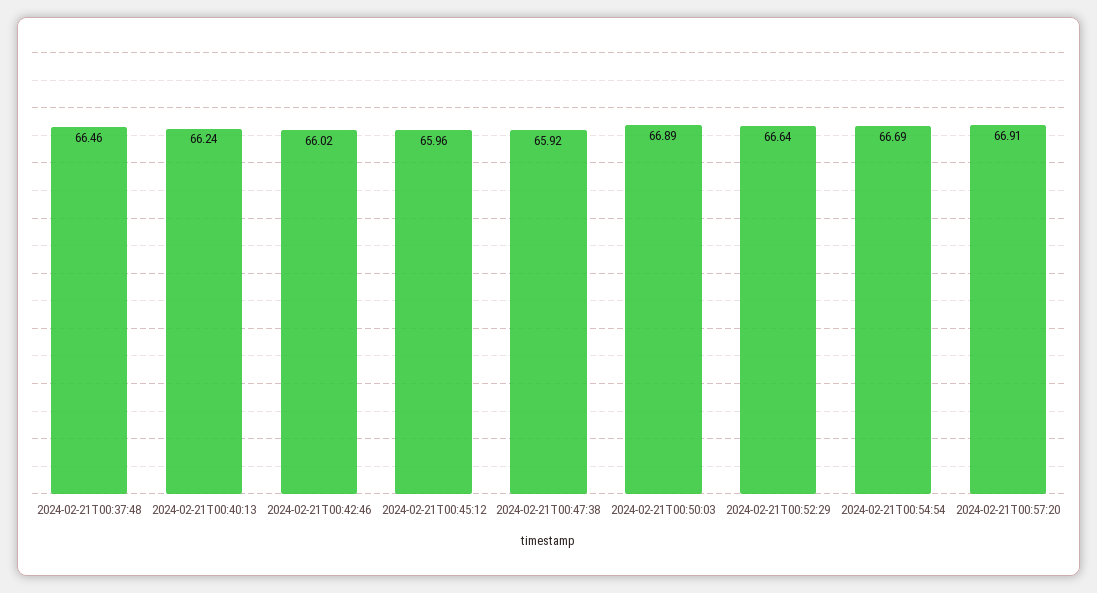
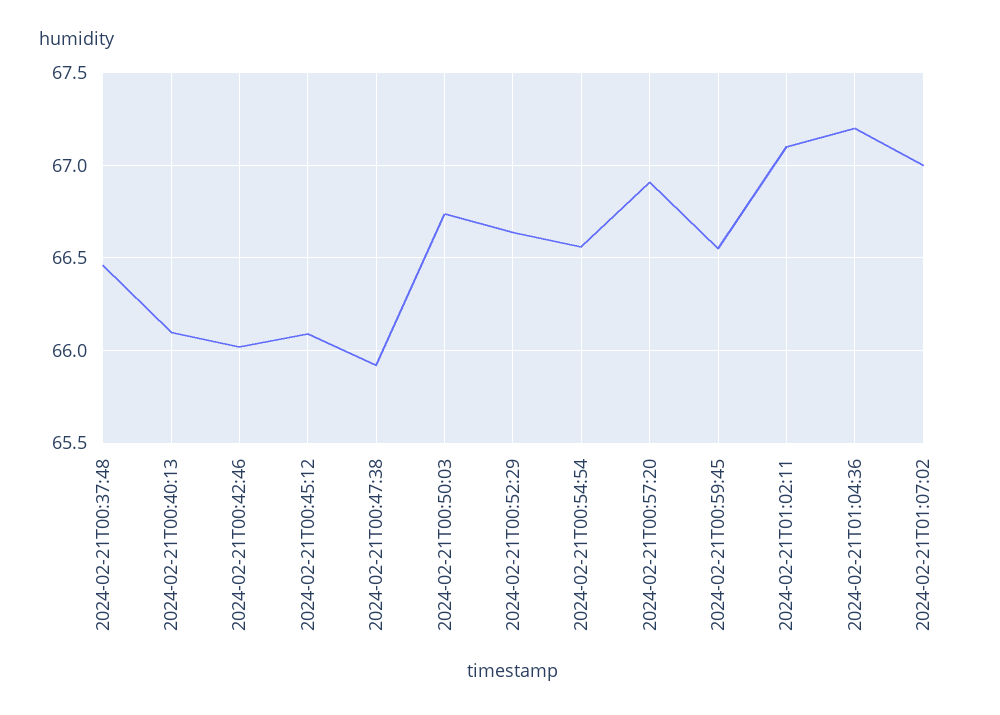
2024-02-21T00:40:13: 66.24 -> 66.1
2024-02-21T00:45:12: 65.96 -> 66.1
2024-02-21T00:50:03: 66.89 -> 66.75
2024-02-21T00:54:54: 66.69 -> 66.55
2024-02-21T00:59:45: none -> 66.55
2024-02-21T01:02:11: none -> 67.1
2024-02-21T01:04:36: none -> 67.2
2024-02-21T01:07:02: none -> 67

